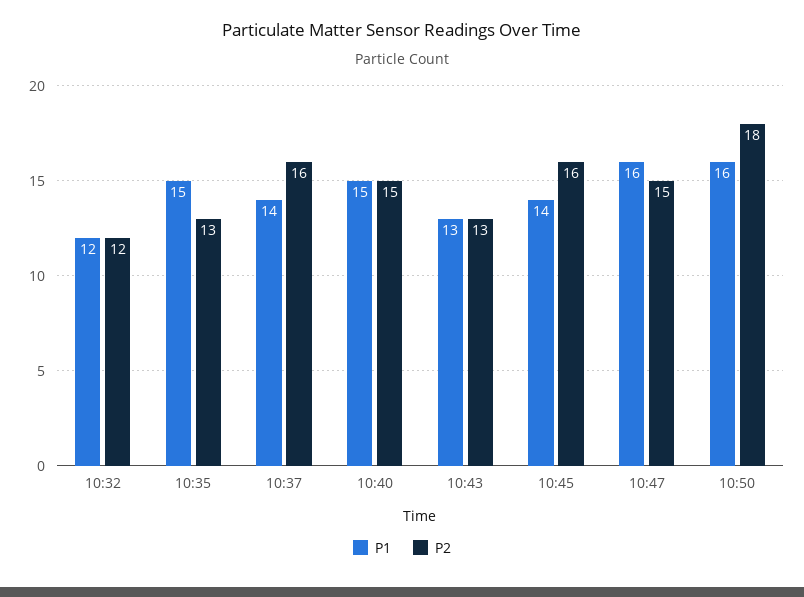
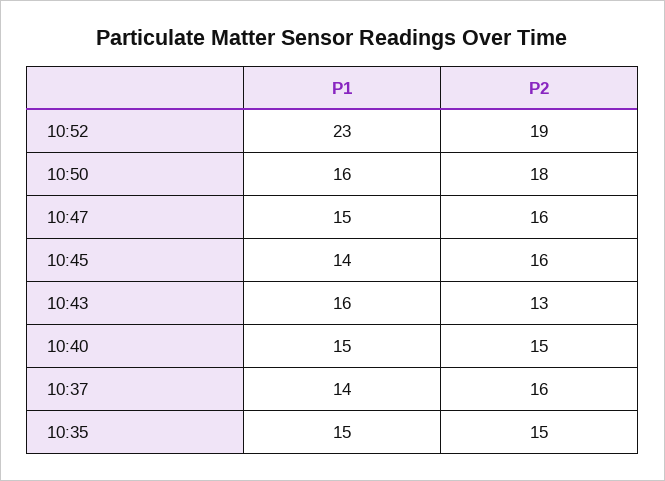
P1, 10:32: 12 -> none
P2, 10:32: 12 -> none
P2, 10:35: 13 -> 15
P1, 10:43: 13 -> 16
P1, 10:47: 16 -> 15
P2, 10:47: 15 -> 16
P1, 10:52: none -> 23
P2, 10:52: none -> 19

